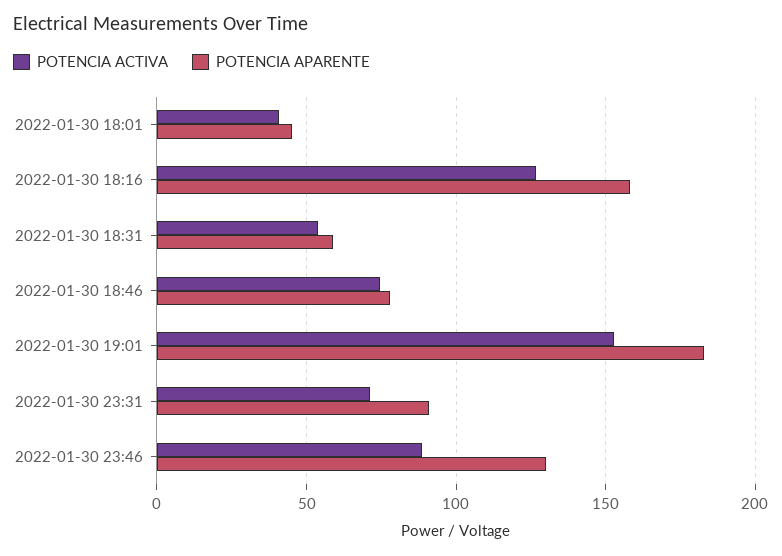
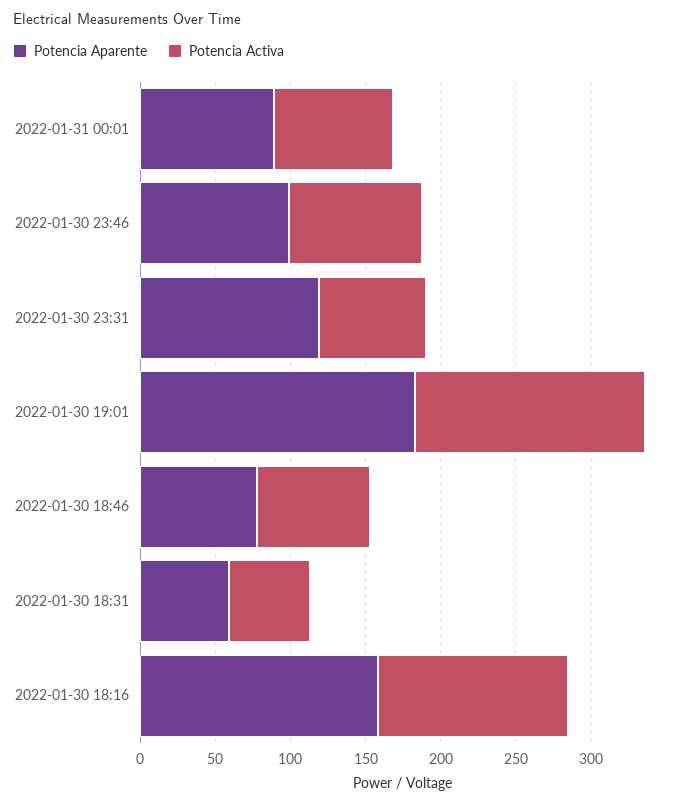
POTENCIA ACTIVA, 2022-01-30 18:01: 40 -> none
POTENCIA APARENTE, 2022-01-30 18:01: 45 -> none
POTENCIA APARENTE, 2022-01-30 23:31: 90 -> 120
POTENCIA APARENTE, 2022-01-30 23:46: 130 -> 100
POTENCIA APARENTE, 2022-01-31 00:01: none -> 90
POTENCIA ACTIVA, 2022-01-31 00:01: none -> 80

